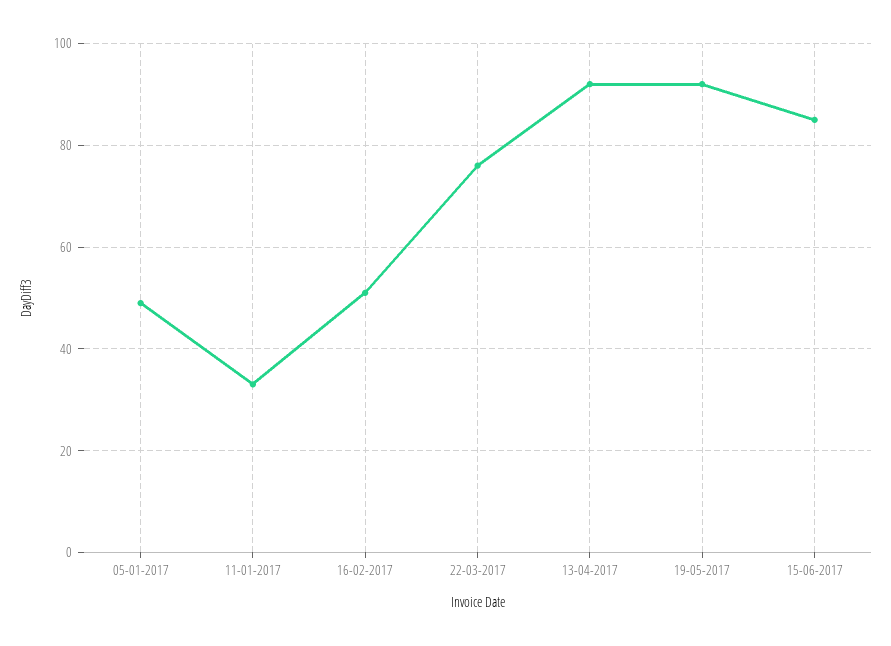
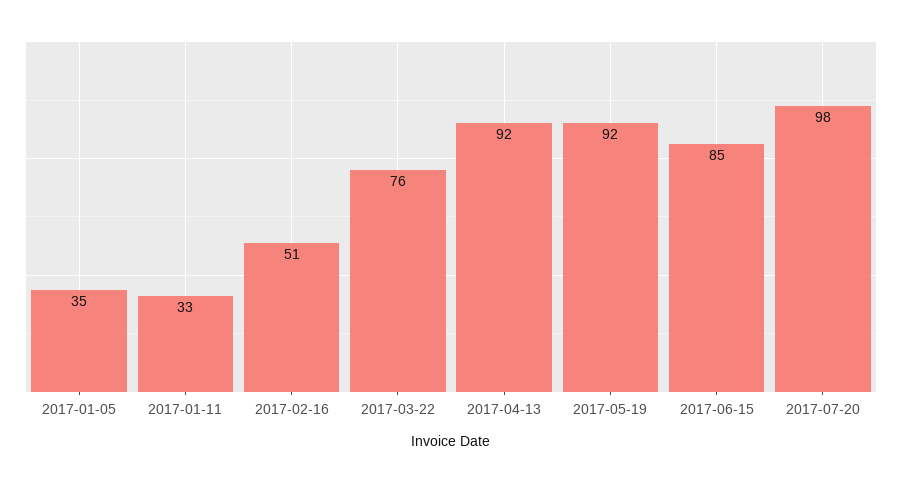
05-01-2017: 50 -> 35
2017-07-20: none -> 98

